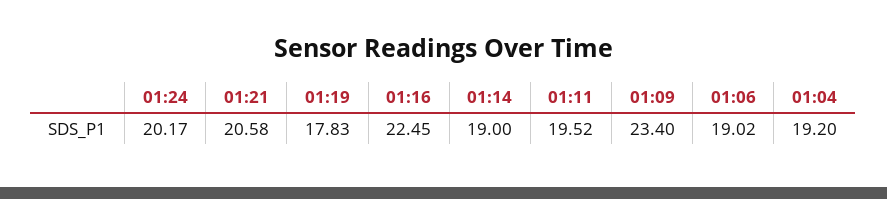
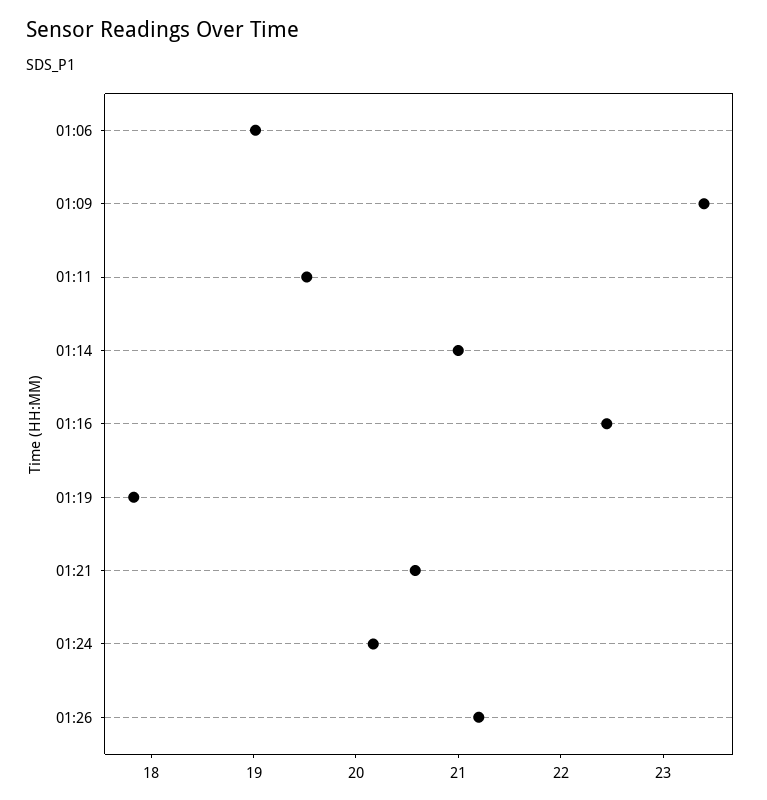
01:14: 19 -> 21
01:04: 19.2 -> none
01:26: none -> 21.2

